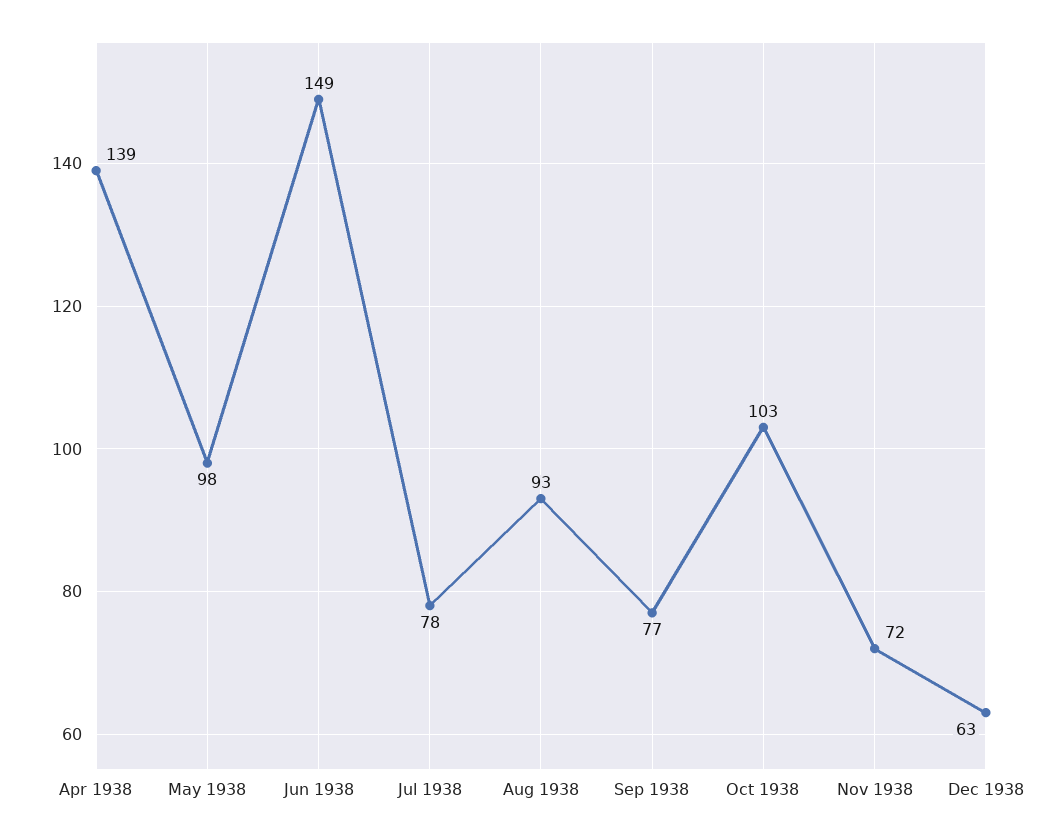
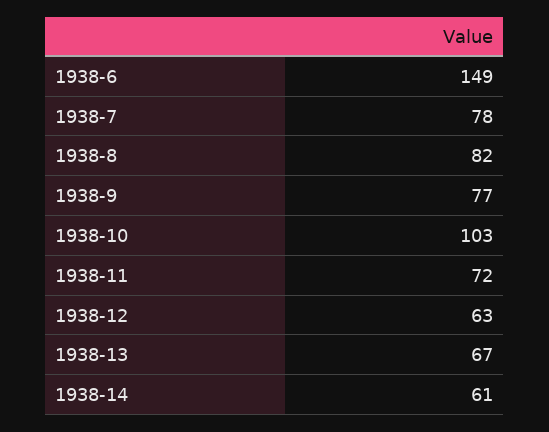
Apr 1938: 139 -> none
May 1938: 98 -> none
Aug 1938: 93 -> 82
1938-13: none -> 67
1938-14: none -> 61

